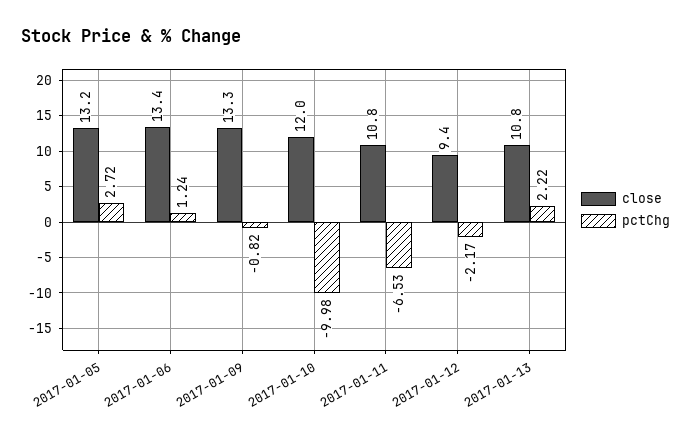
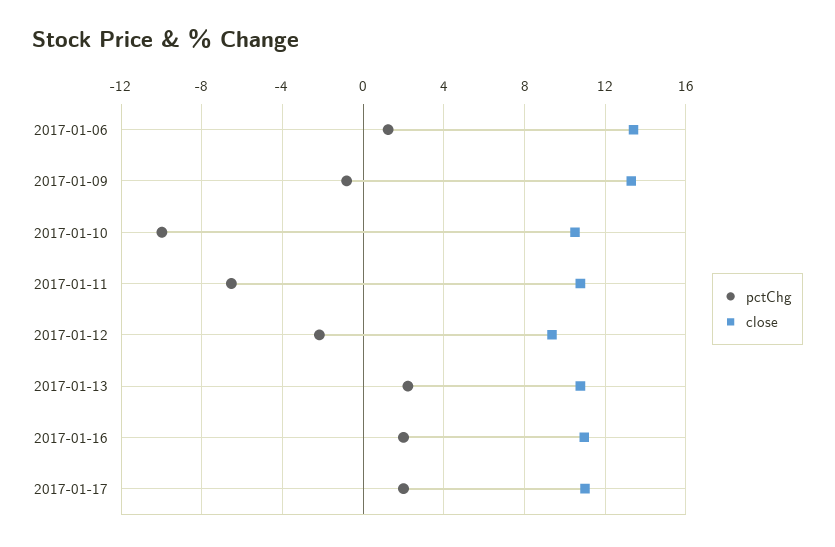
close, 2017-01-05: 13.2 -> none
pctChg, 2017-01-05: 2.72 -> none
close, 2017-01-10: 12 -> 10.5
pctChg, 2017-01-16: none -> 2
close, 2017-01-16: none -> 11
pctChg, 2017-01-17: none -> 2
close, 2017-01-17: none -> 11

